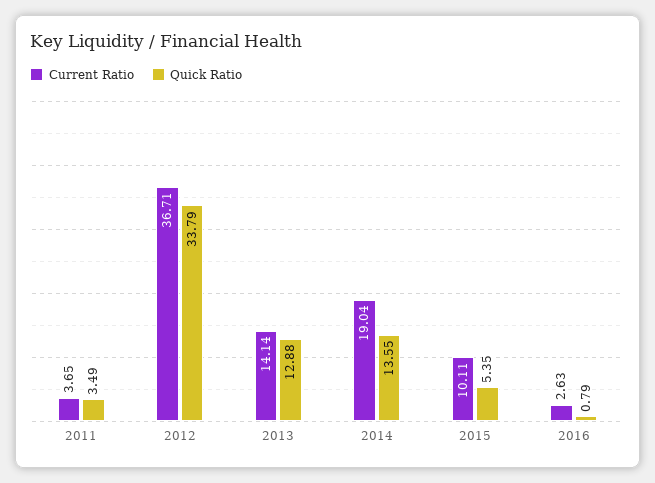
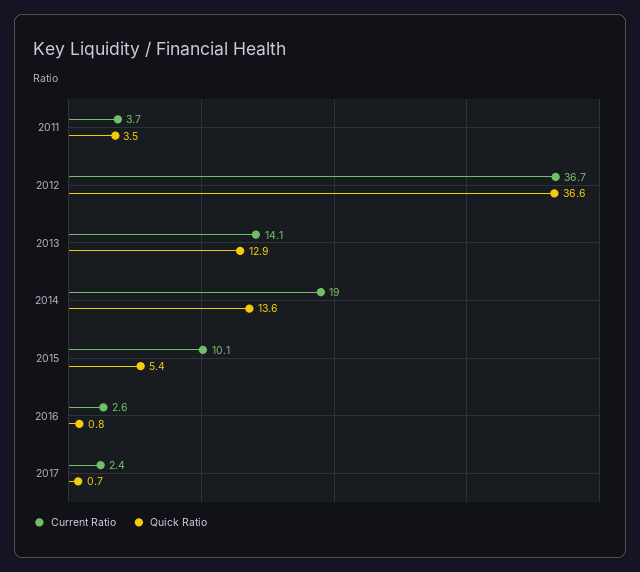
Quick Ratio, 2012: 33.79 -> 36.6
Current Ratio, 2017: none -> 2.4
Quick Ratio, 2017: none -> 0.7

